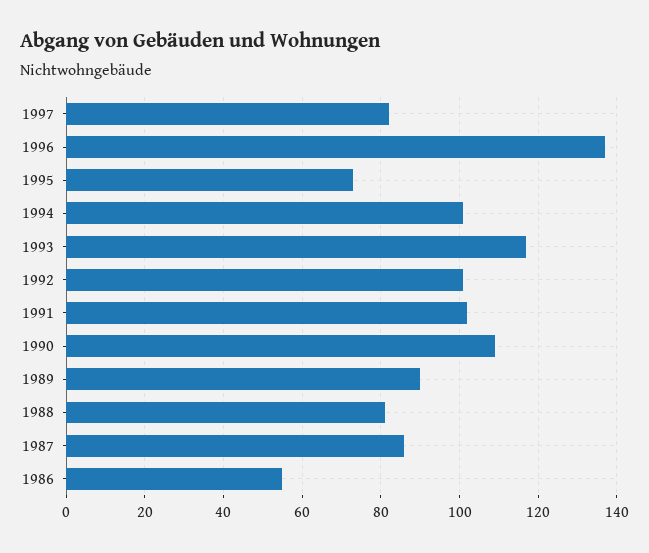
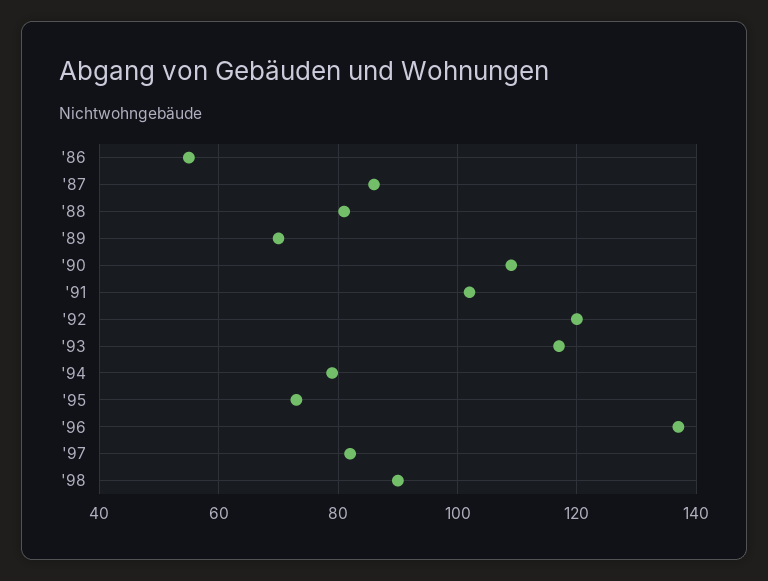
1994: 100 -> 80
1992: 100 -> 120
1989: 90 -> 70
'98: none -> 90

